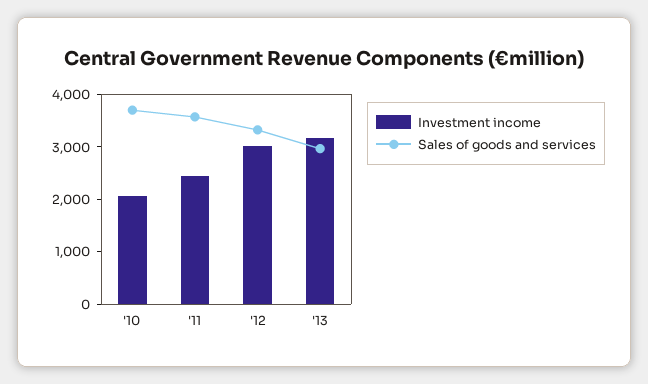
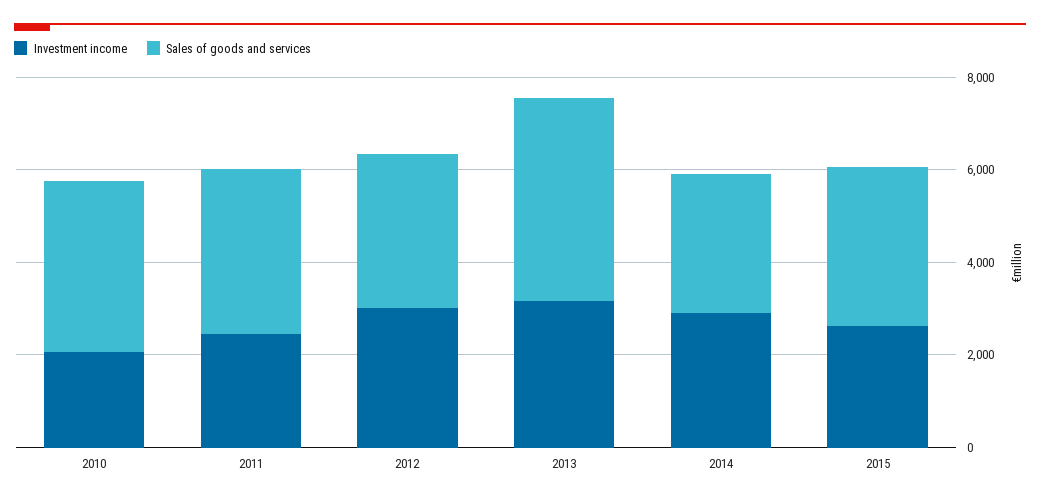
Sales of goods and services, '13: 3000 -> 4500
Investment income, 2014: none -> 3000
Sales of goods and services, 2014: none -> 3000
Investment income, 2015: none -> 2500
Sales of goods and services, 2015: none -> 3500

